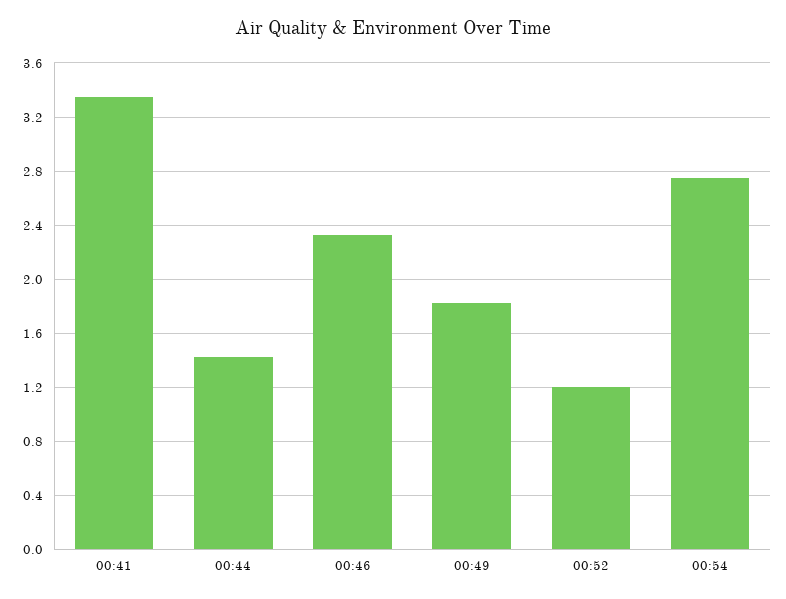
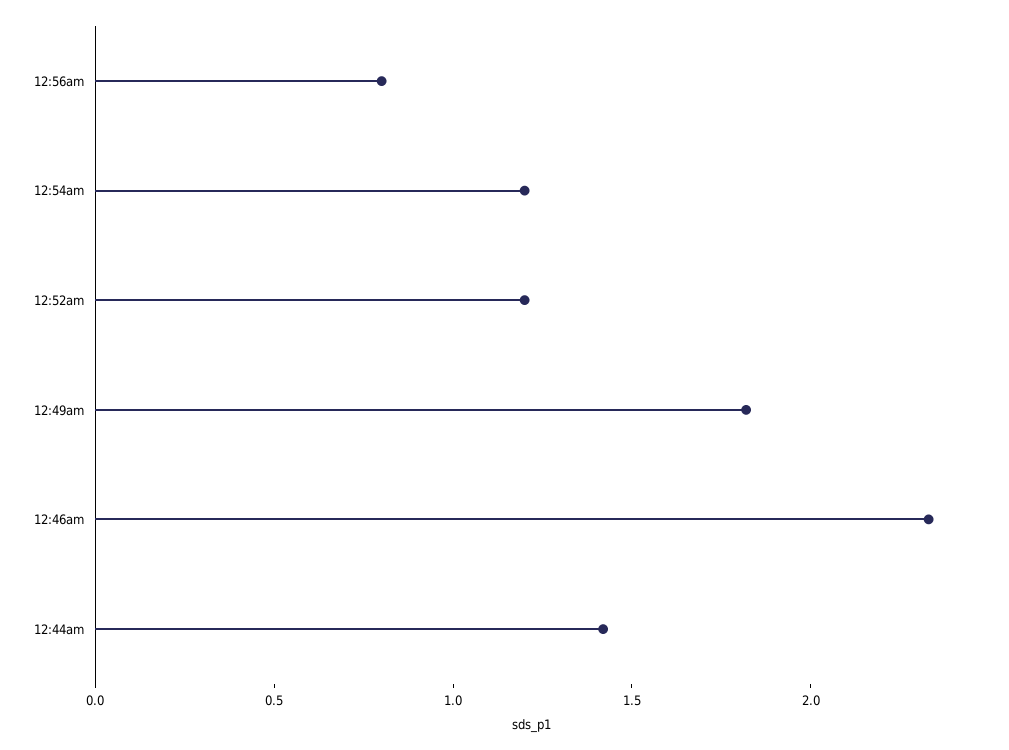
00:41: 3.35 -> none
00:54: 2.75 -> 1.2
12:56am: none -> 0.8

